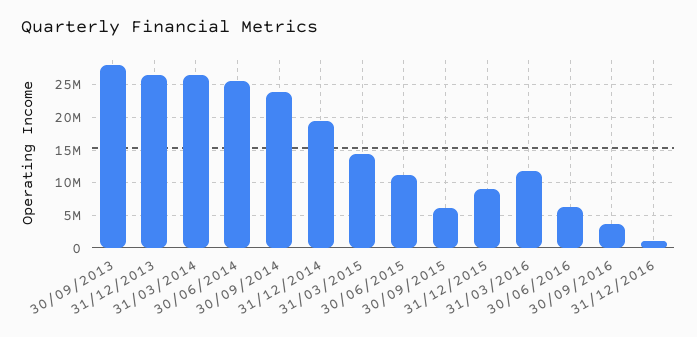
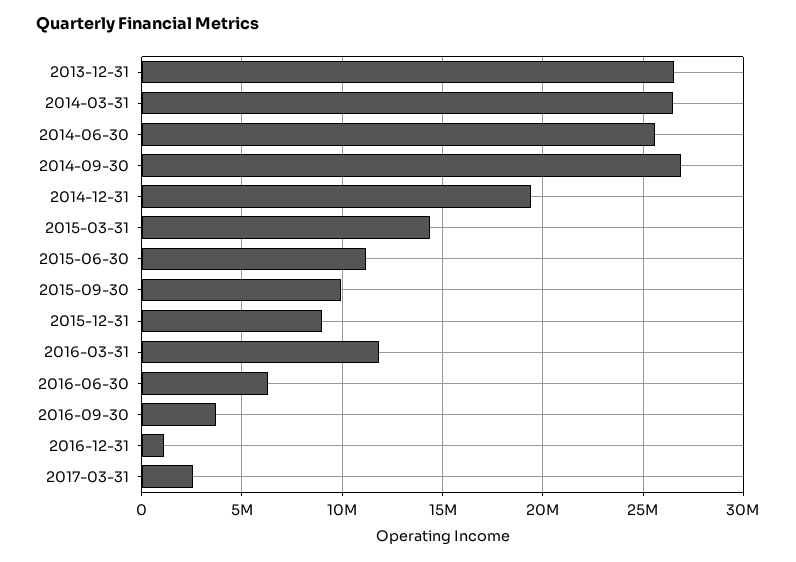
30/09/2013: 28000000 -> none
30/09/2014: 24000000 -> 27000000
30/09/2015: 6000000 -> 10000000
2017-03-31: none -> 2500000

